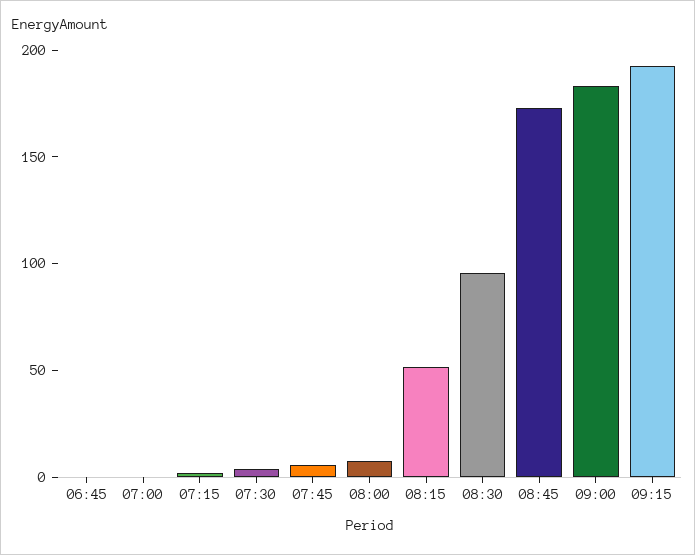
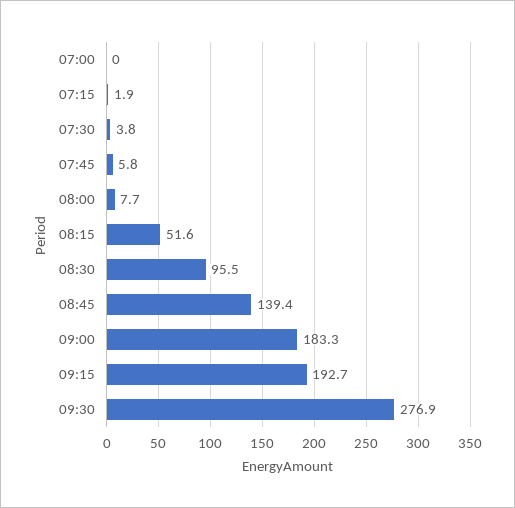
06:45: 0 -> none
08:45: 170 -> 139.4
09:30: none -> 276.9

